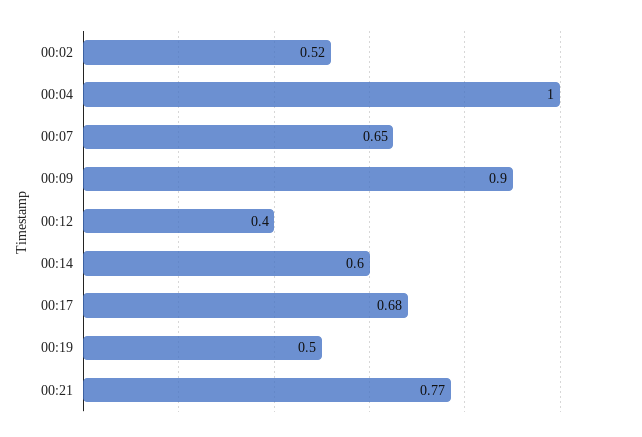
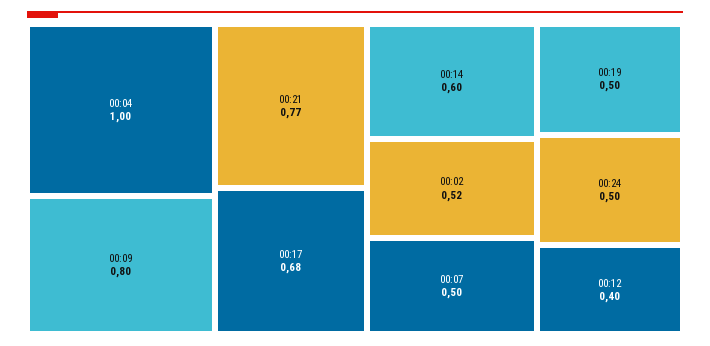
00:07: 0.65 -> 0.5
00:09: 0.9 -> 0.8
00:24: none -> 0.5

